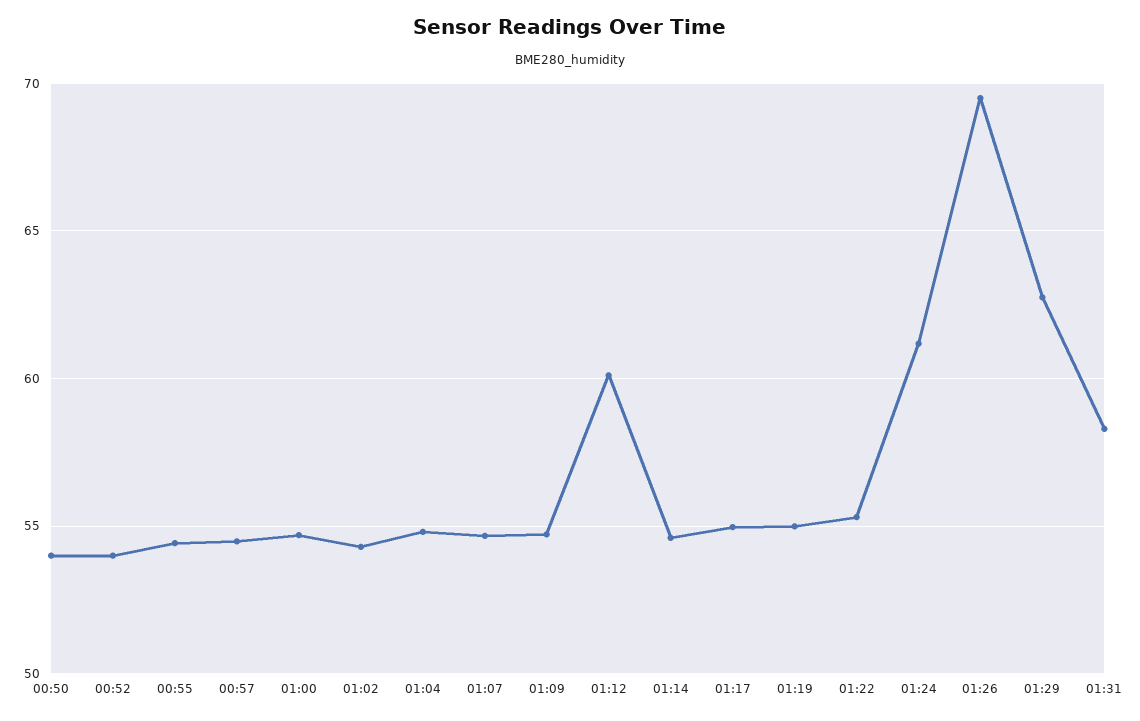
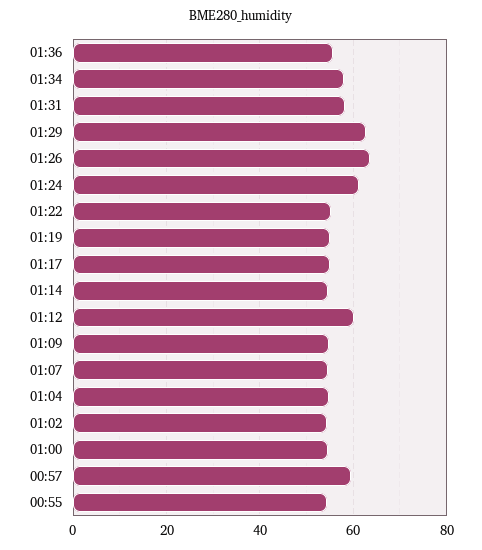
00:50: 54 -> none
00:52: 54 -> none
00:57: 54.5 -> 60
01:26: 69.5 -> 64
01:36: none -> 56
01:34: none -> 58

